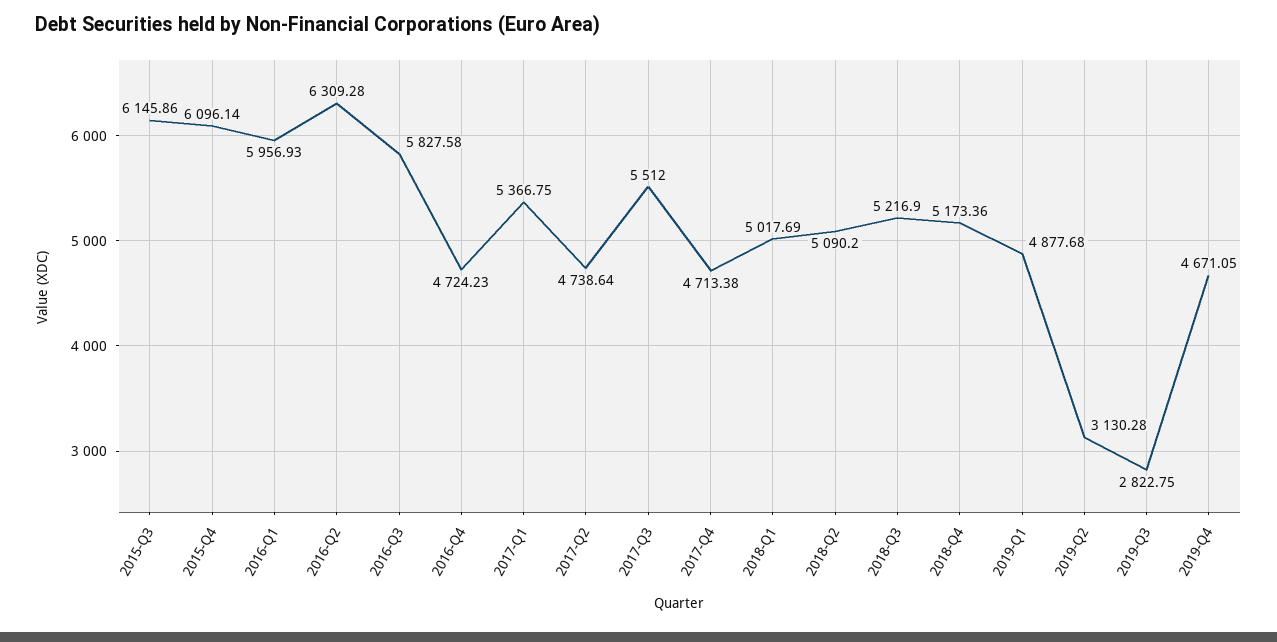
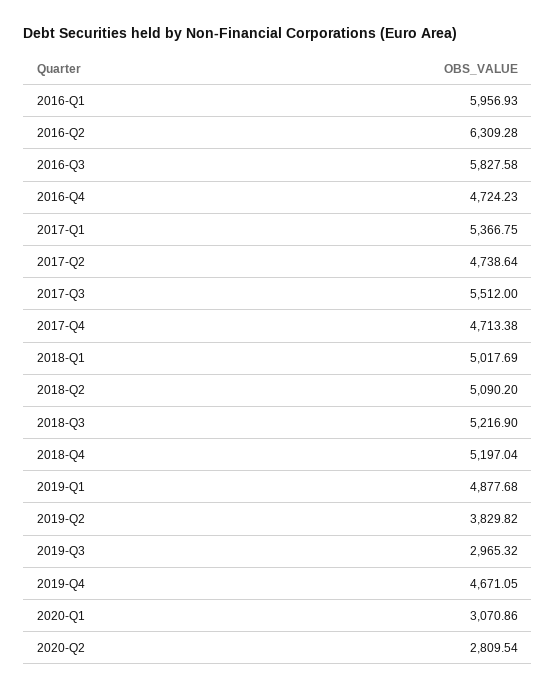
2015-Q3: 6145.86 -> none
2015-Q4: 6096.14 -> none
2018-Q4: 5173.36 -> 5197.04
2019-Q2: 3130.28 -> 3829.82
2019-Q3: 2822.75 -> 2965.32
2020-Q1: none -> 3070.86
2020-Q2: none -> 2809.54

